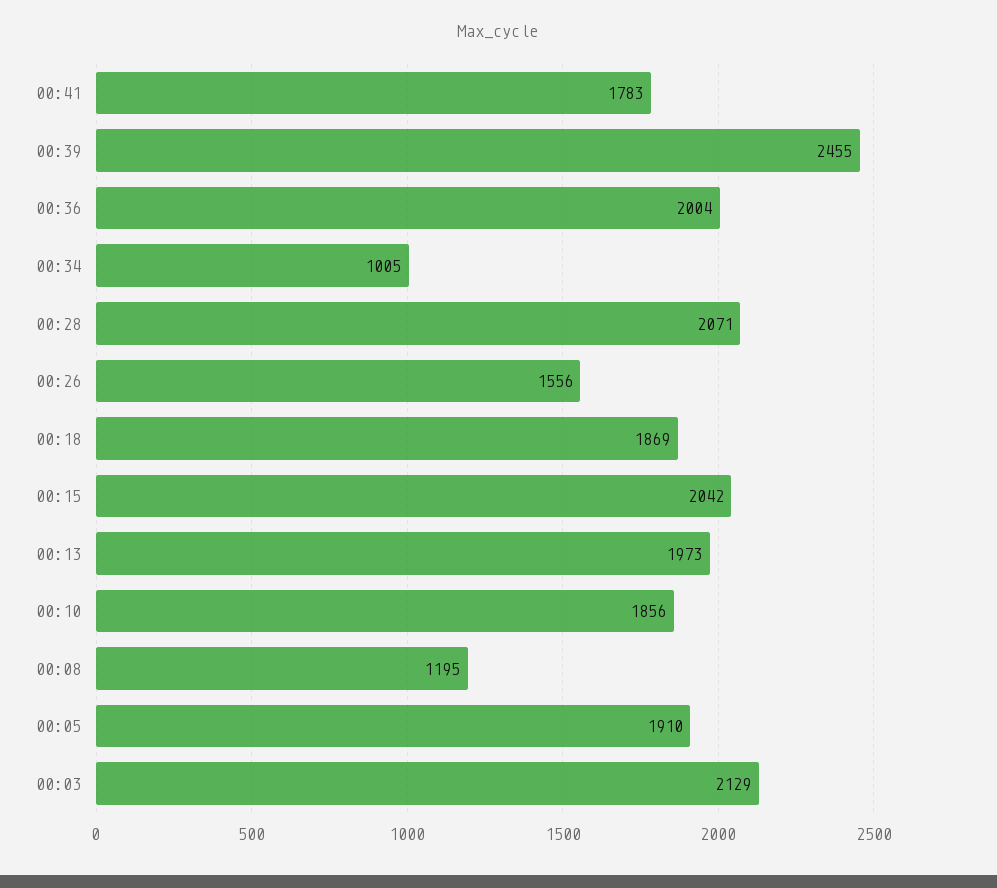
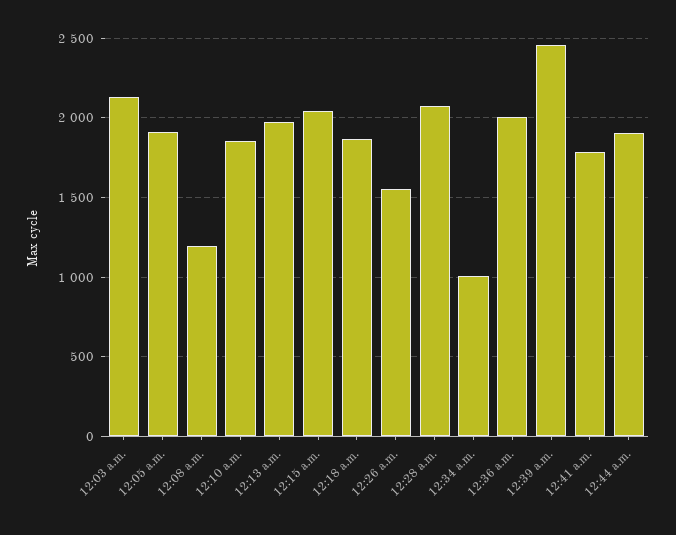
12:44 a.m.: none -> 1900

